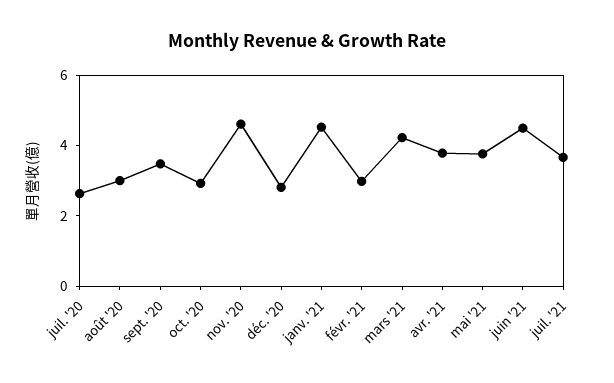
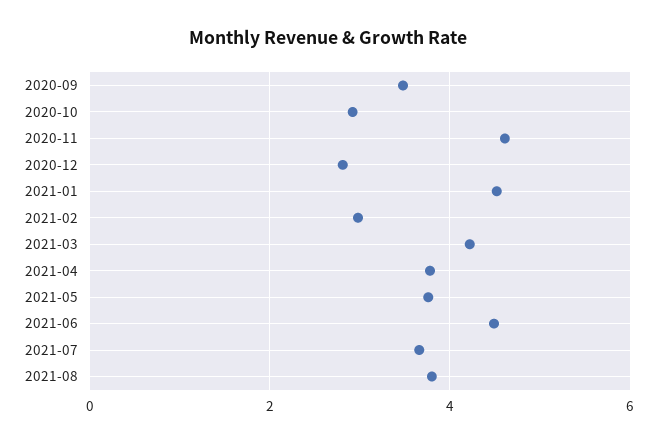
juil. '20: 2.5 -> none
août '20: 3 -> none
2021-08: none -> 3.8

